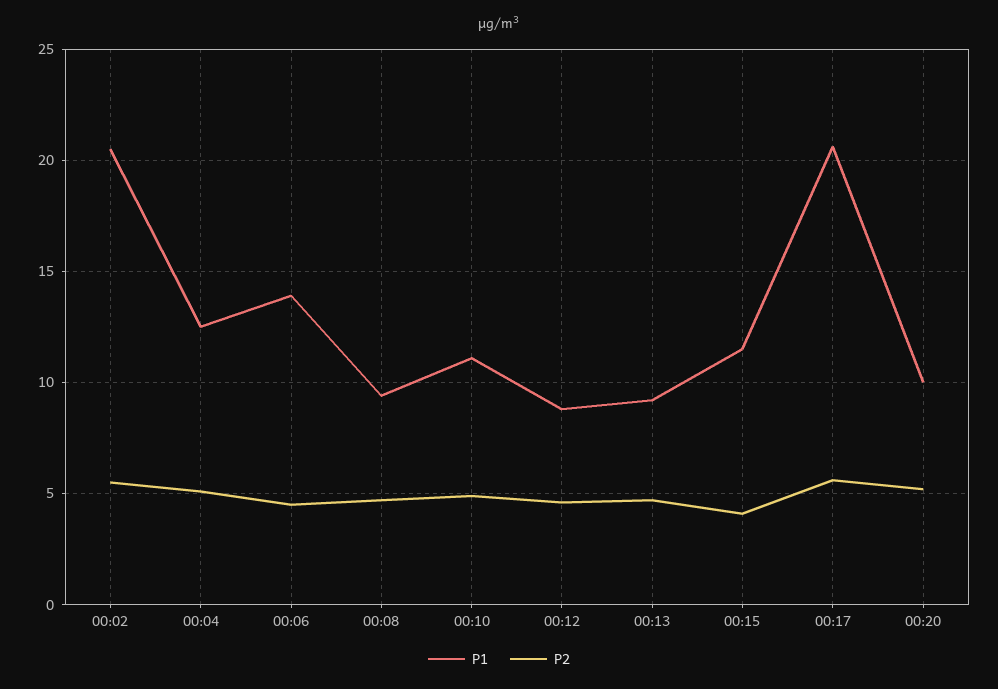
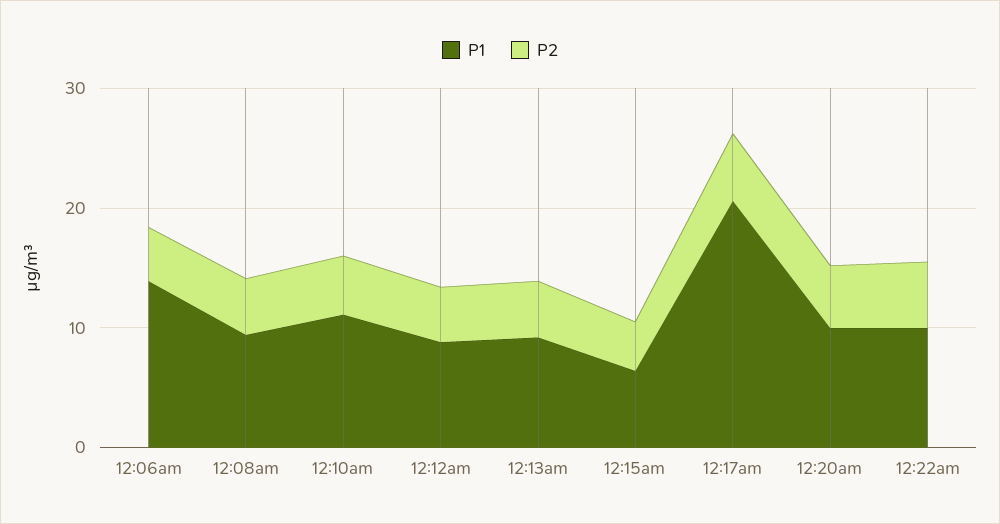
P1, 00:02: 20.5 -> none
P2, 00:02: 5.5 -> none
P1, 00:04: 12.5 -> none
P2, 00:04: 5 -> none
P1, 00:15: 11.5 -> 6
P1, 12:22am: none -> 10
P2, 12:22am: none -> 6

